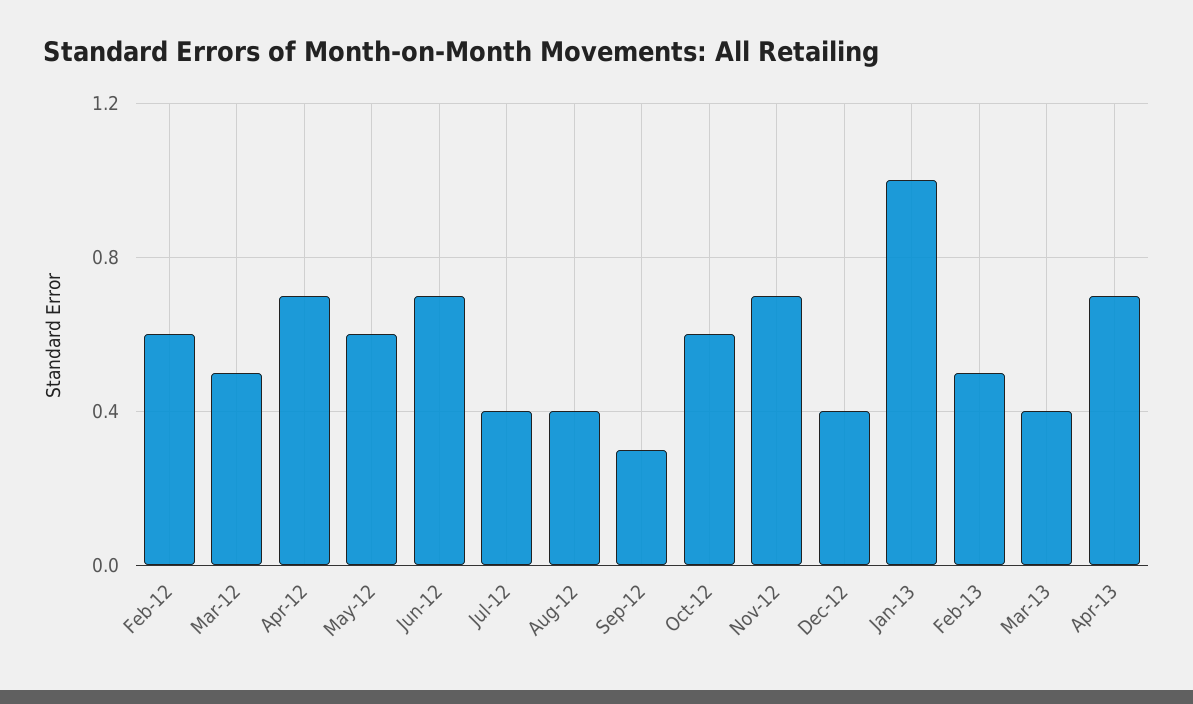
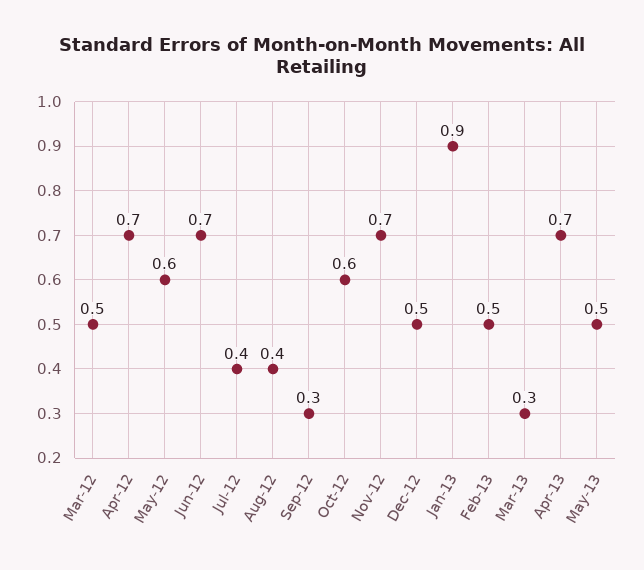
Feb-12: 0.6 -> none
Dec-12: 0.4 -> 0.5
Jan-13: 1 -> 0.9
Mar-13: 0.4 -> 0.3
May-13: none -> 0.5

